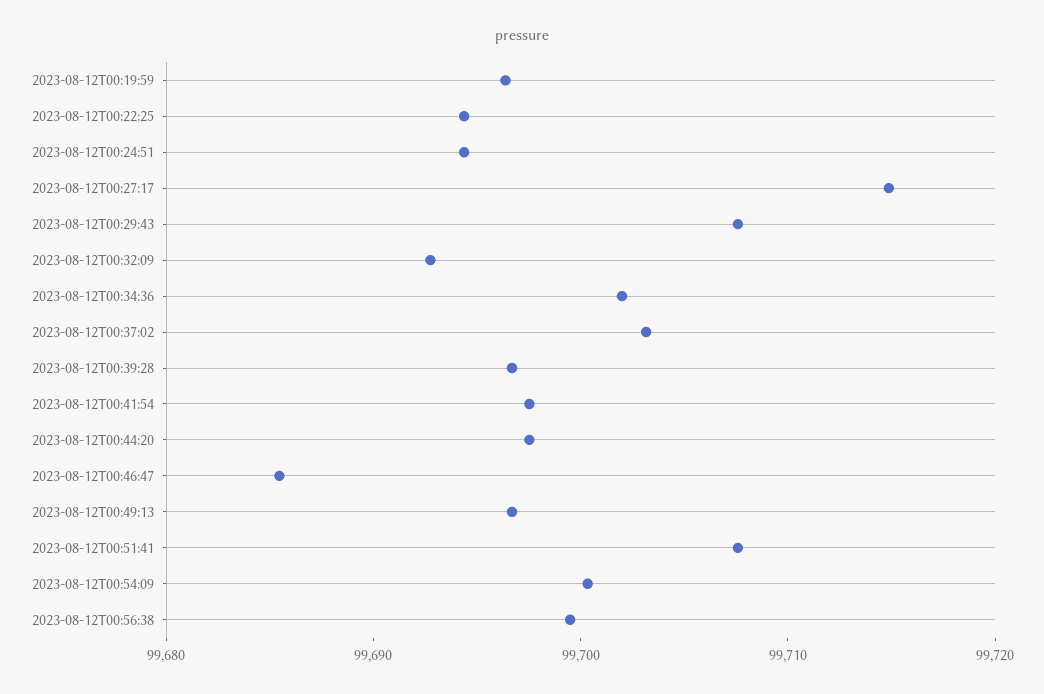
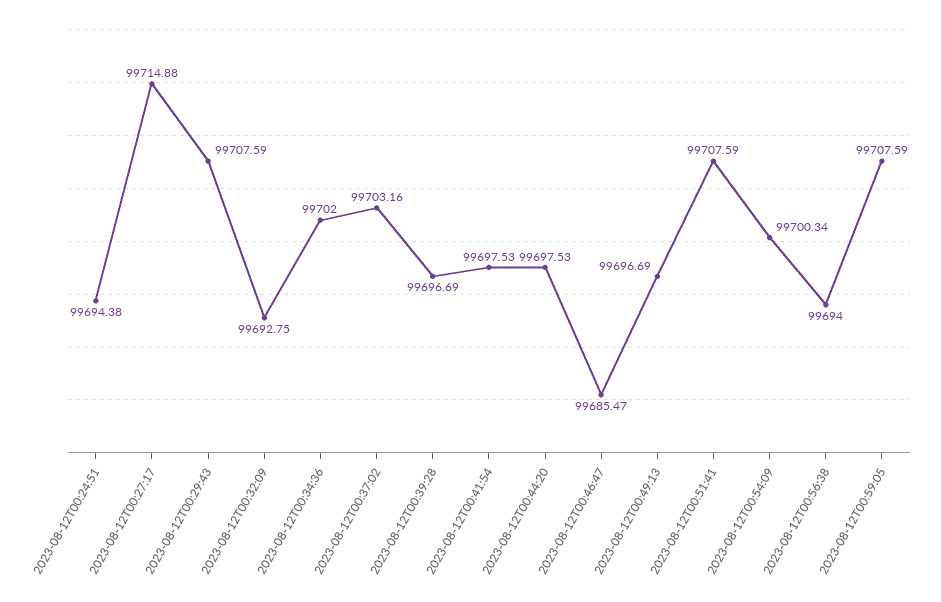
2023-08-12T00:19:59: 99696 -> none
2023-08-12T00:22:25: 99694 -> none
2023-08-12T00:56:38: 99700 -> 99694
2023-08-12T00:59:05: none -> 99707.59

